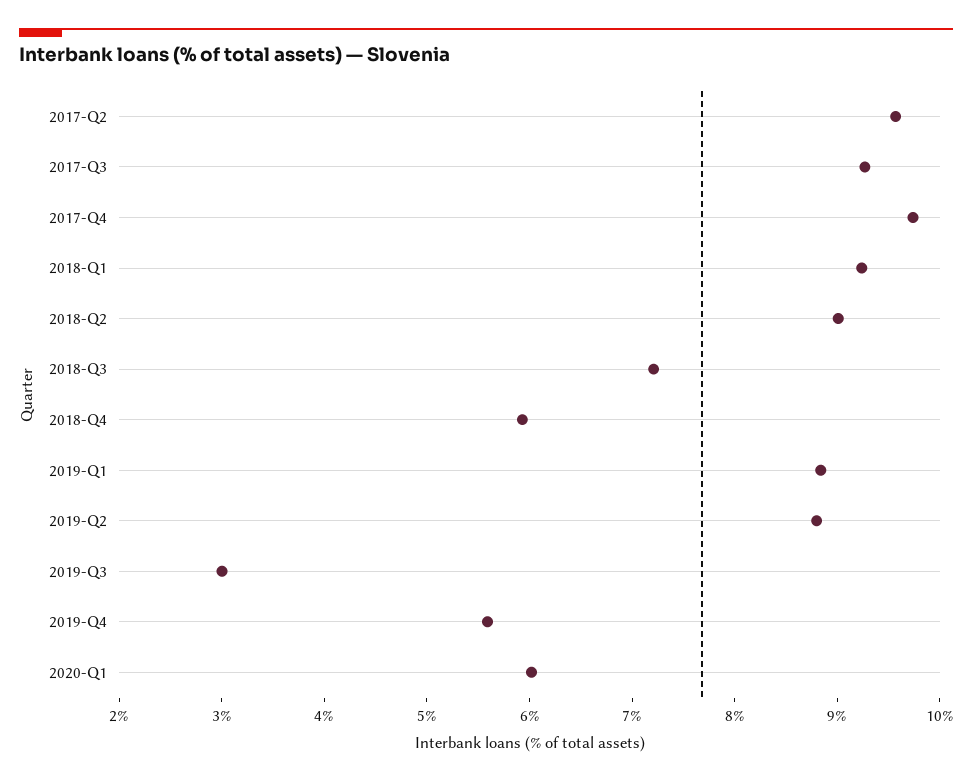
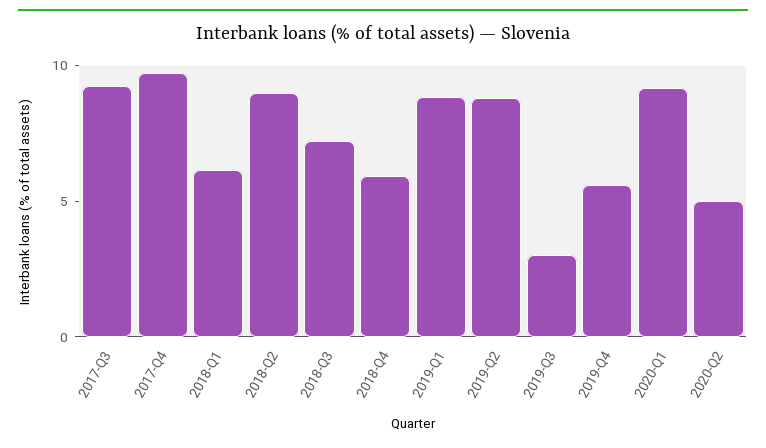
2017-Q2: 9.6 -> none
2018-Q1: 9.2 -> 6
2020-Q1: 6 -> 9
2020-Q2: none -> 5

